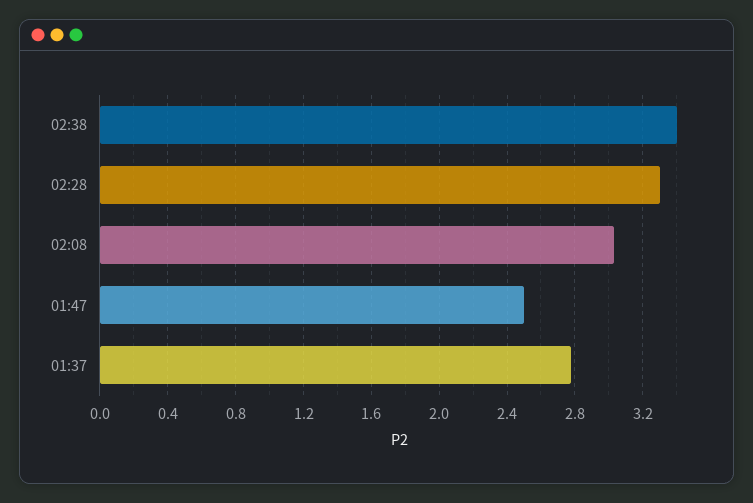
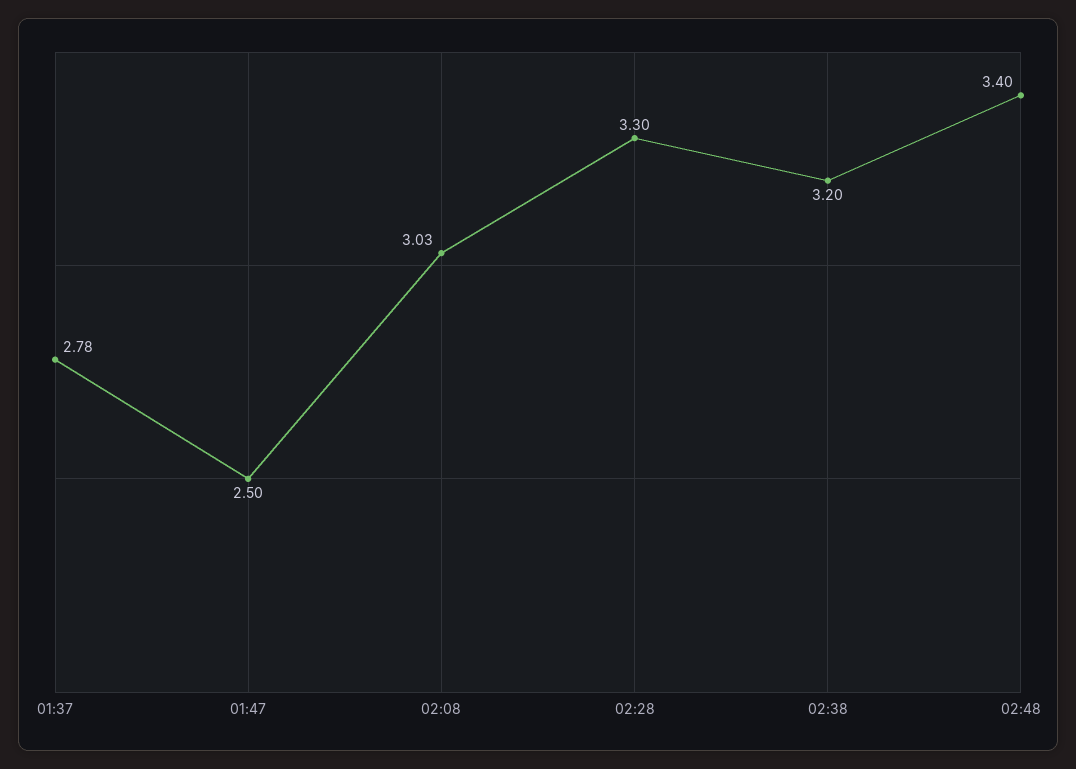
02:38: 3.4 -> 3.2
02:48: none -> 3.4

